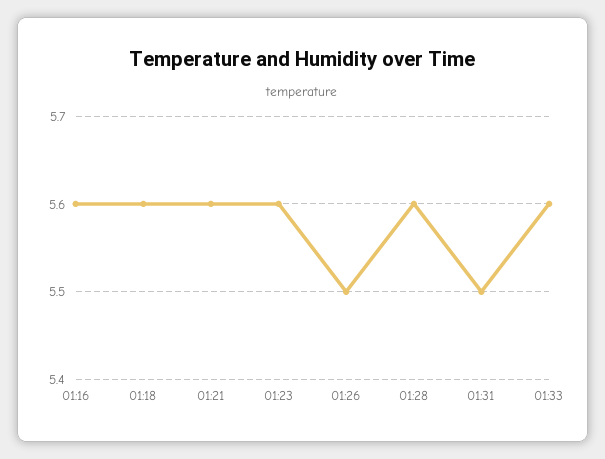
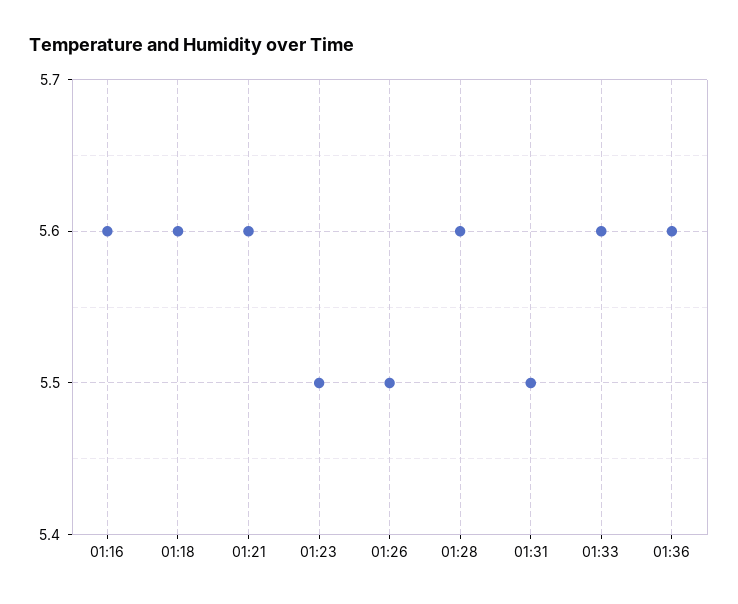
01:23: 5.6 -> 5.5
01:36: none -> 5.6

